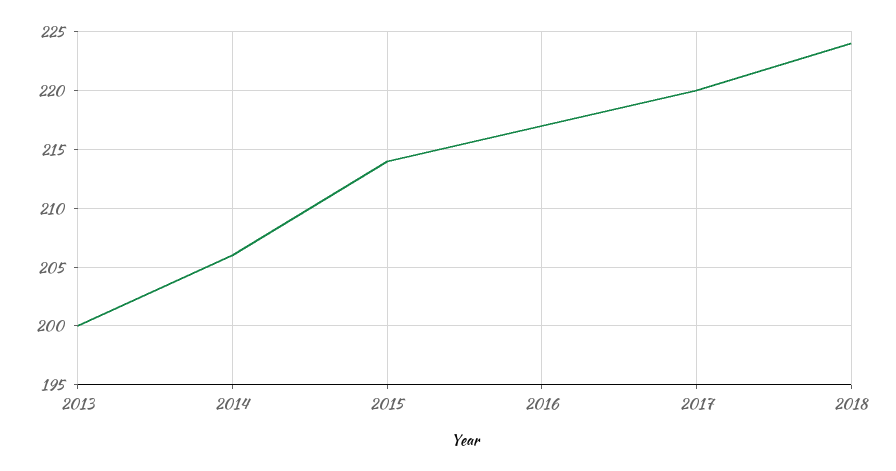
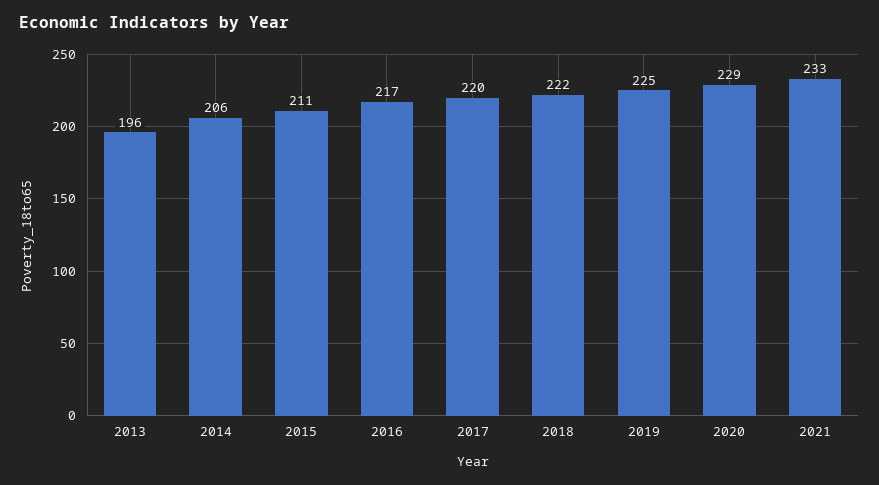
2013: 200 -> 196
2015: 214 -> 211
2018: 224 -> 222
2019: none -> 225
2020: none -> 229
2021: none -> 233

